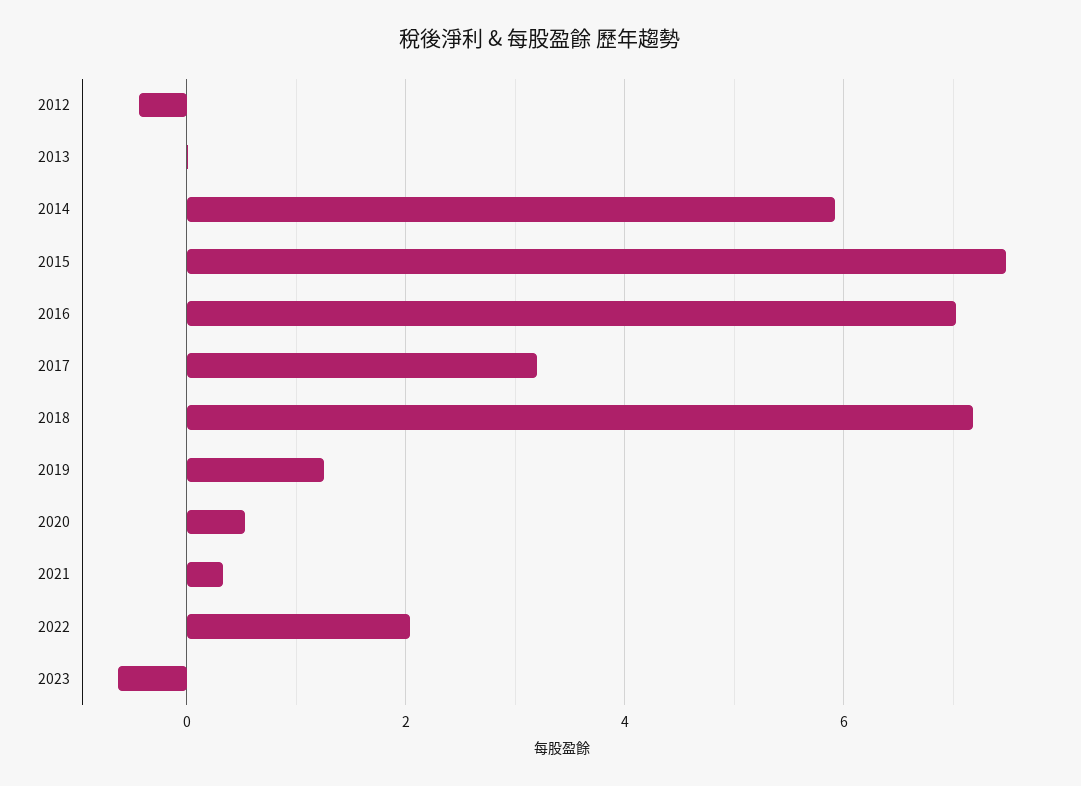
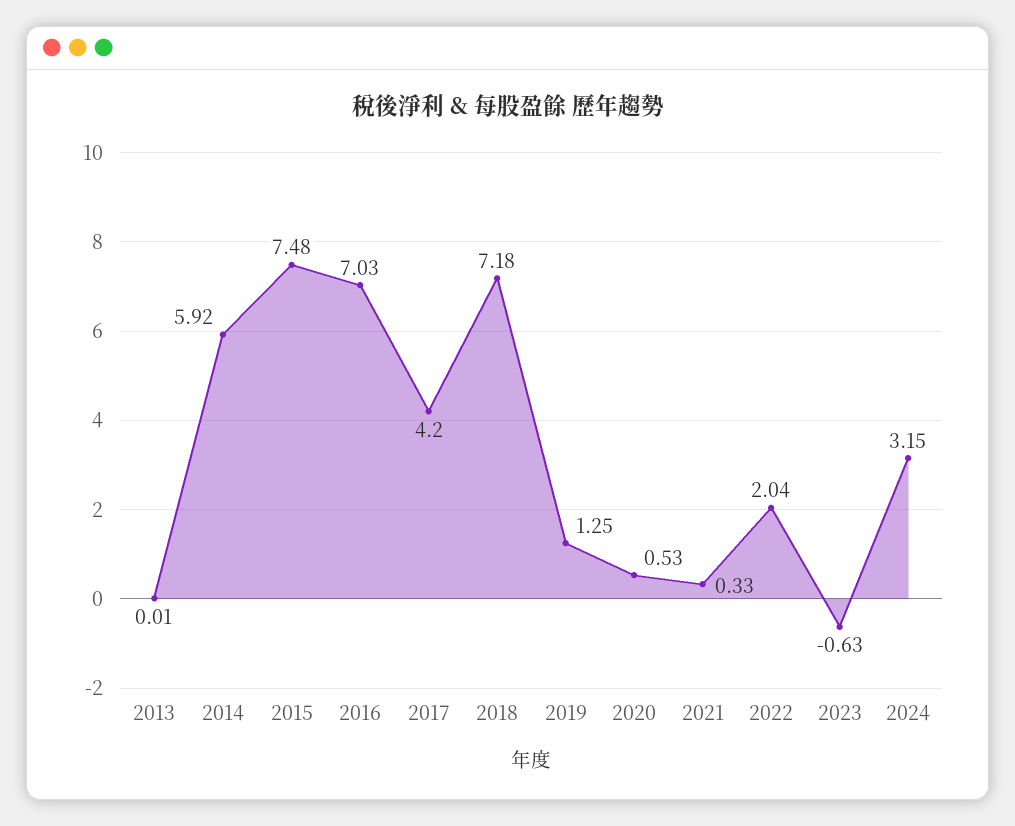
2012: -0.4 -> none
2017: 3.2 -> 4.2
2024: none -> 3.15

